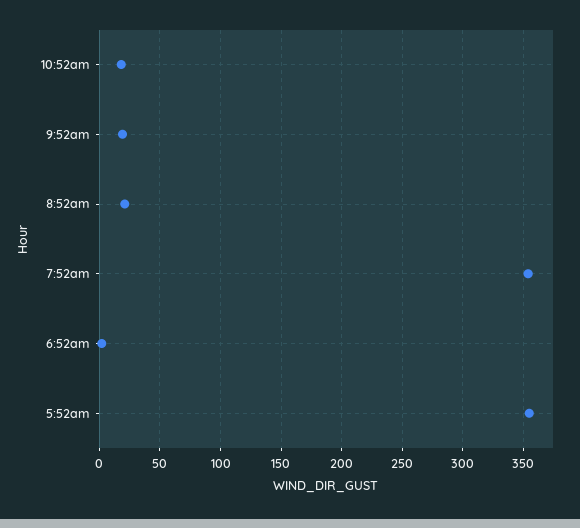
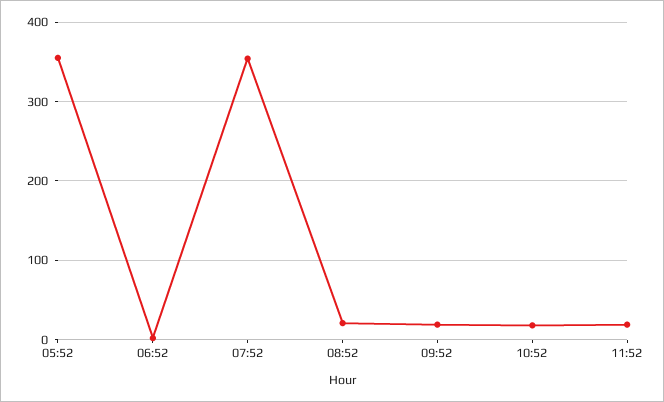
11:52: none -> 20

